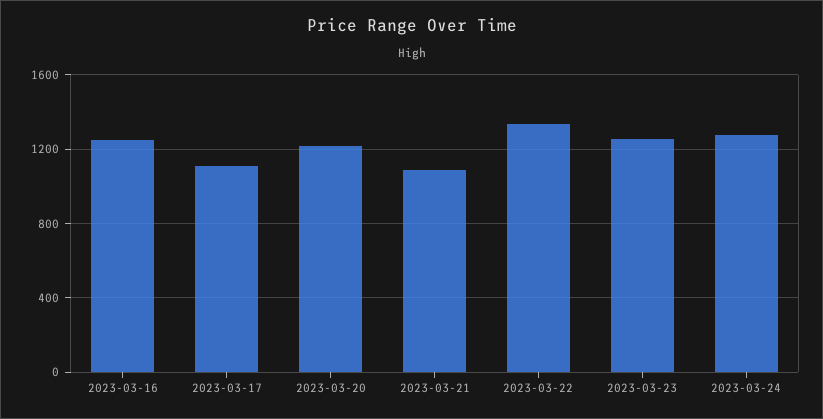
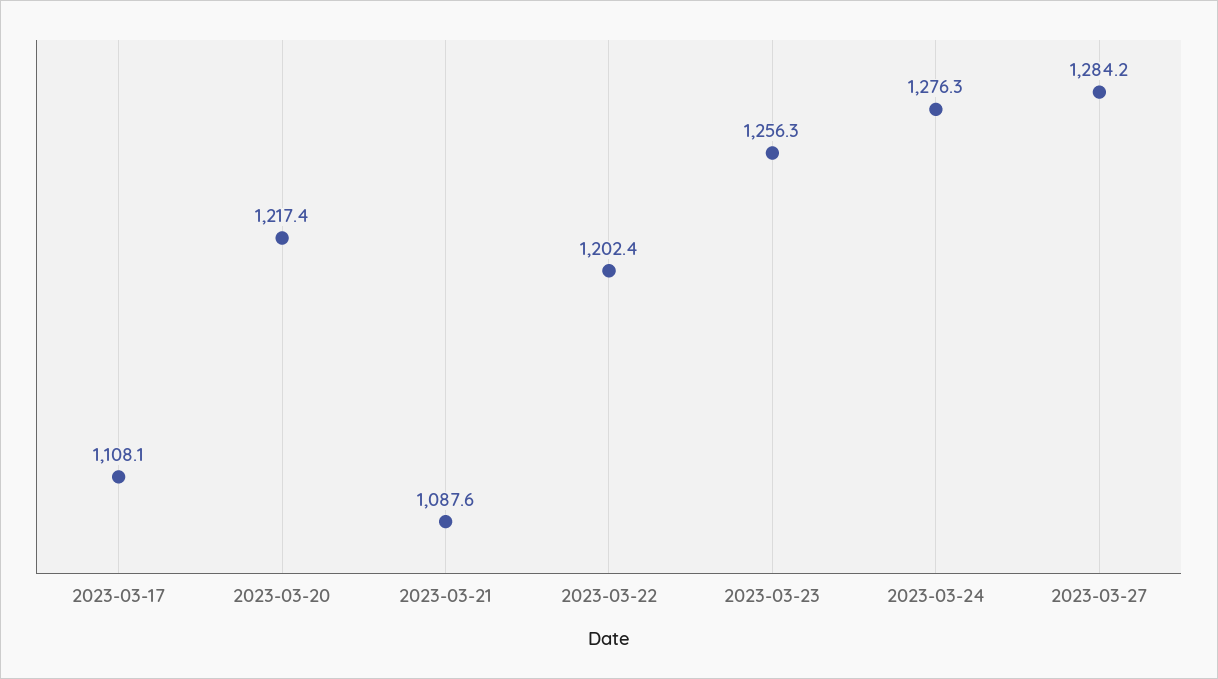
2023-03-16: 1250 -> none
2023-03-22: 1350 -> 1202.4
2023-03-27: none -> 1284.2

